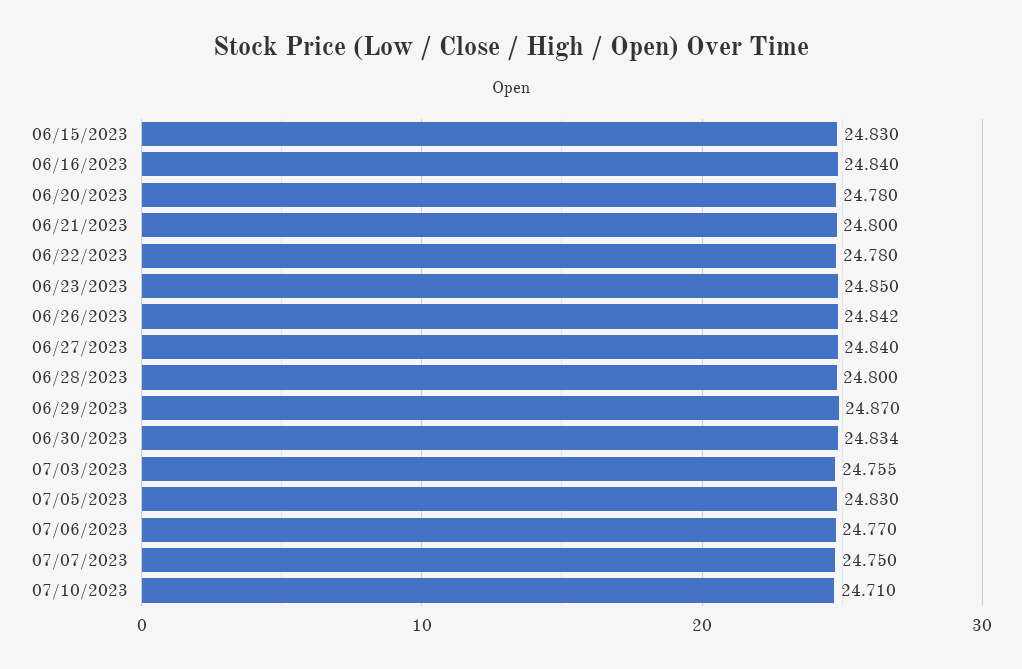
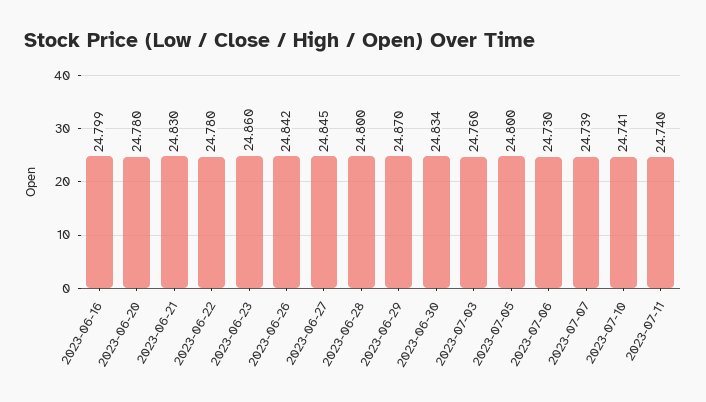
06/15/2023: 24.83 -> none
06/16/2023: 24.84 -> 24.799
06/21/2023: 24.8 -> 24.83
06/23/2023: 24.85 -> 24.86
06/27/2023: 24.84 -> 24.845
07/03/2023: 24.755 -> 24.76
07/05/2023: 24.83 -> 24.8
07/06/2023: 24.77 -> 24.73
07/07/2023: 24.75 -> 24.739
07/10/2023: 24.71 -> 24.741
2023-07-11: none -> 24.74

